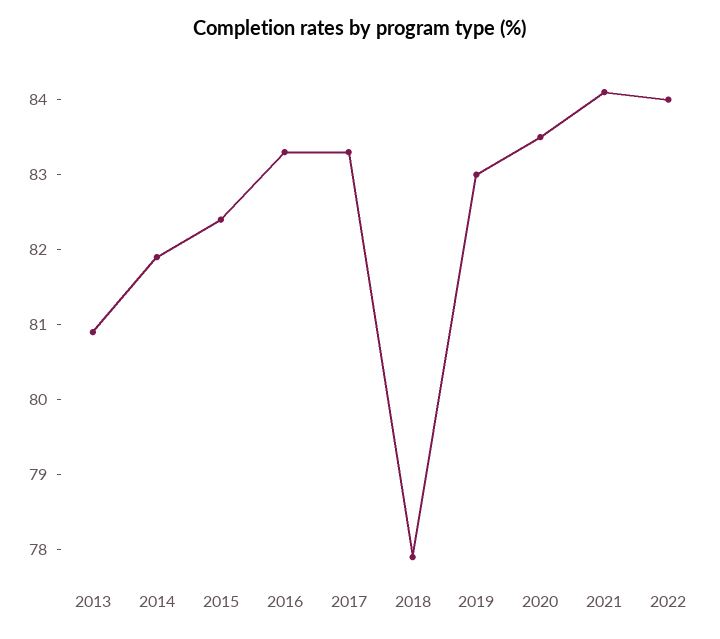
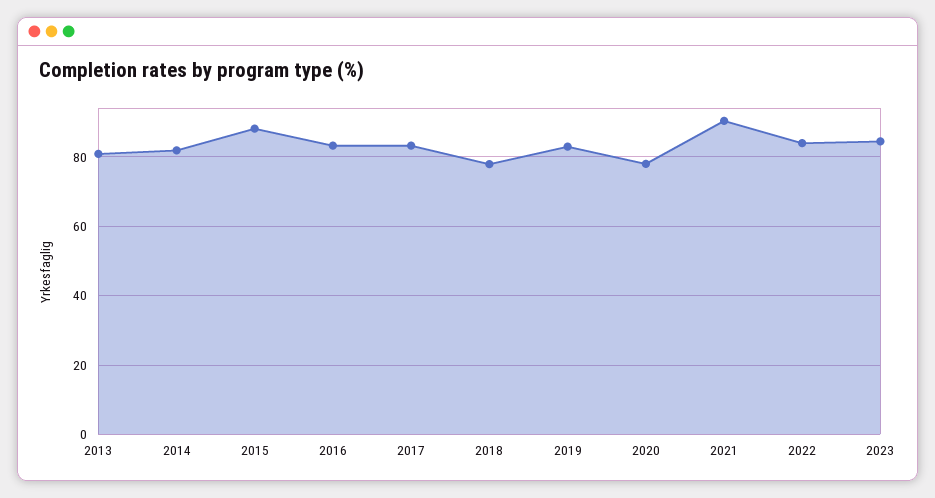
2015: 82.5 -> 88
2020: 83.5 -> 78
2021: 84 -> 90
2023: none -> 84

